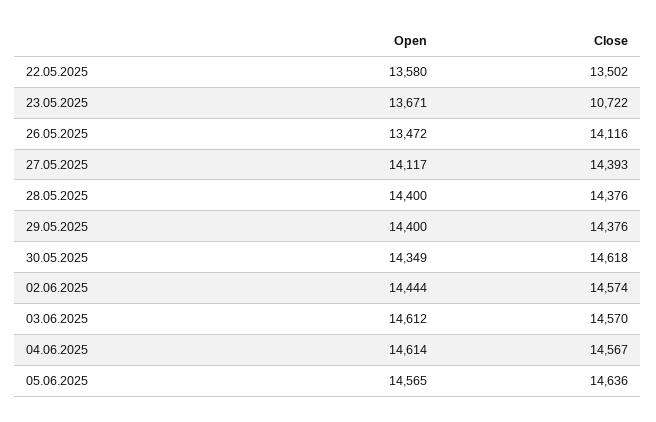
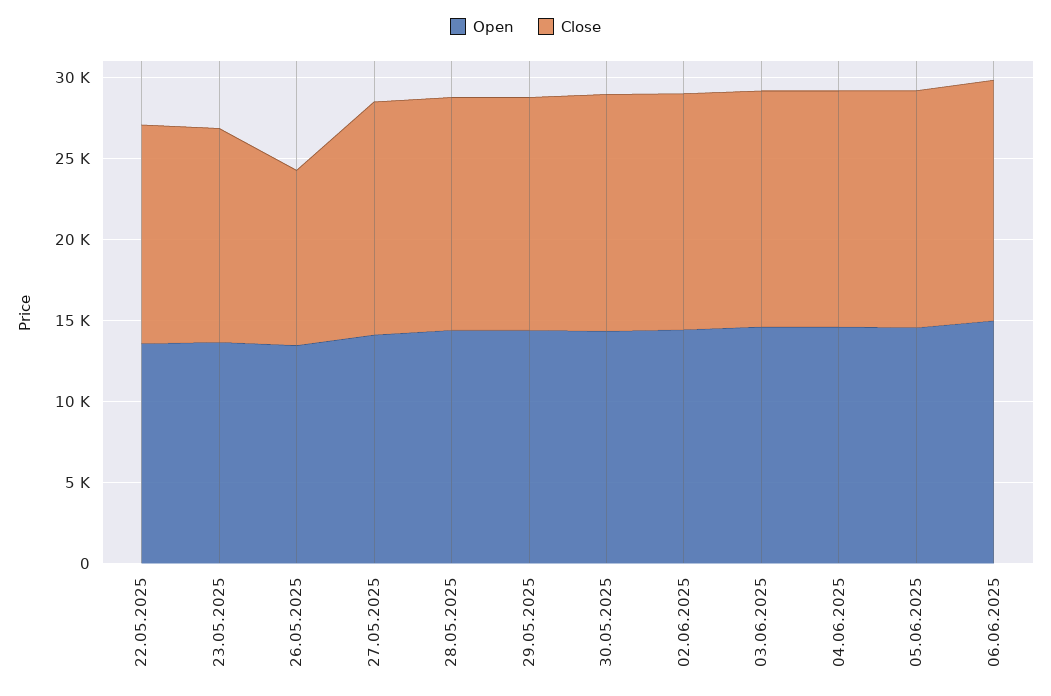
Close, 23.05.2025: 10722 -> 13000
Close, 26.05.2025: 14116 -> 11000
Open, 06.06.2025: none -> 15000
Close, 06.06.2025: none -> 15000

